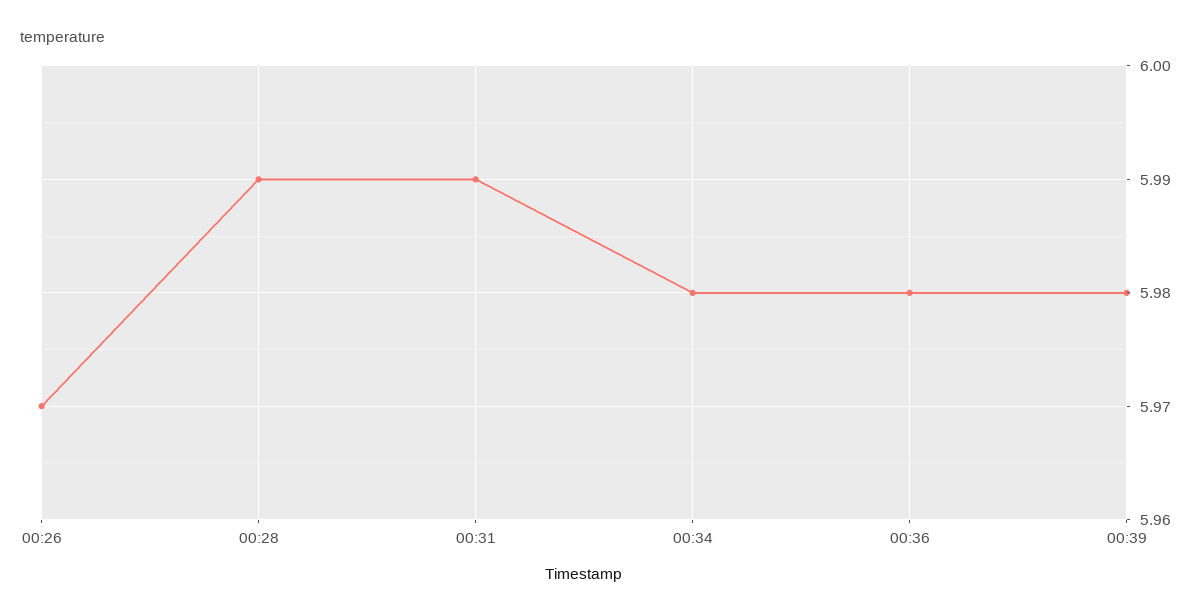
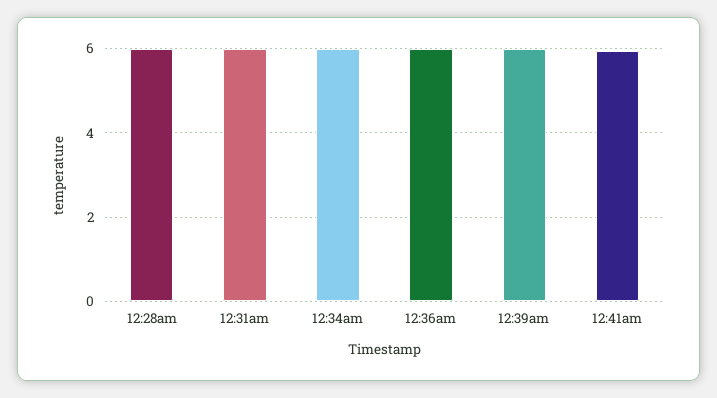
00:26: 5.97 -> none
12:41am: none -> 6

